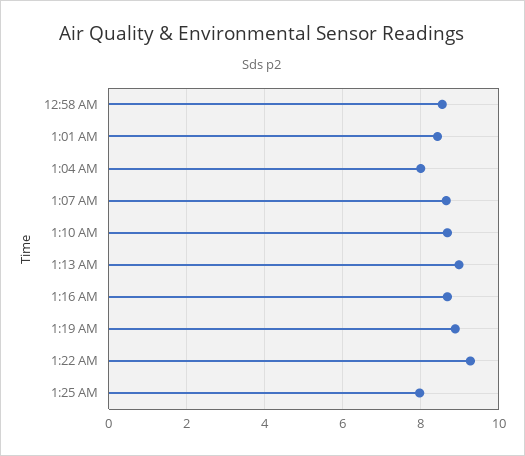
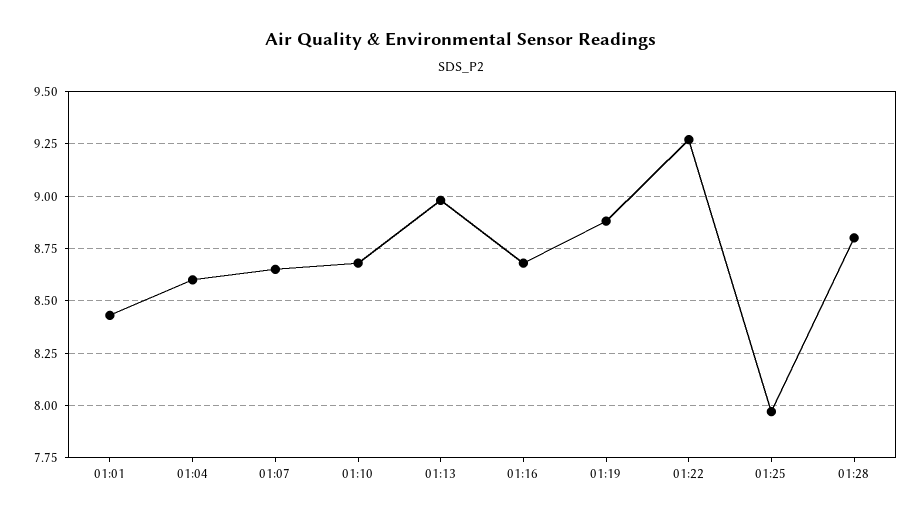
12:58 AM: 8.6 -> none
1:04 AM: 8 -> 8.6
01:28: none -> 8.8

